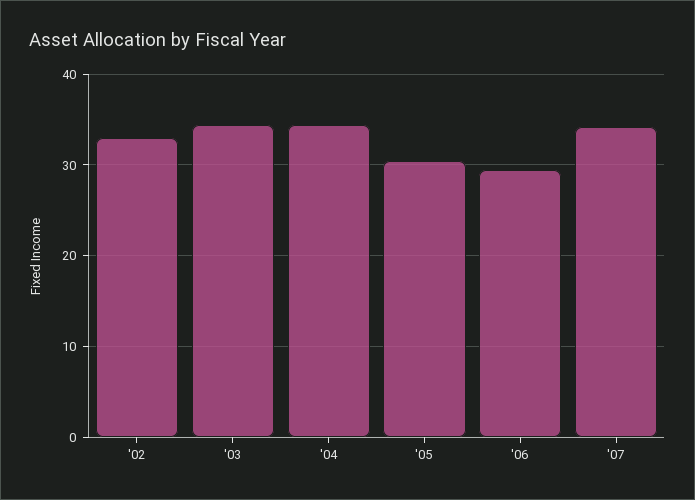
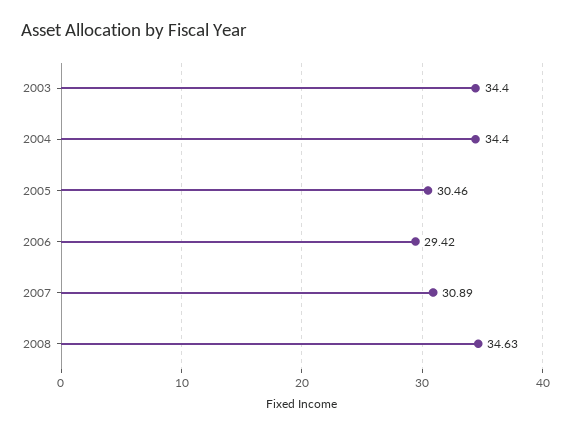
'02: 33 -> none
'07: 34 -> 30.89
2008: none -> 34.63

